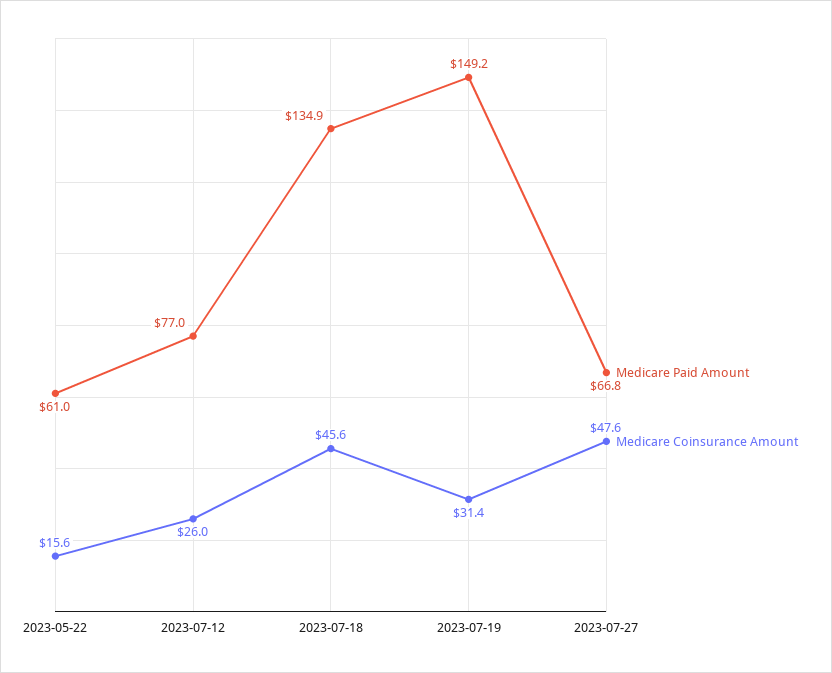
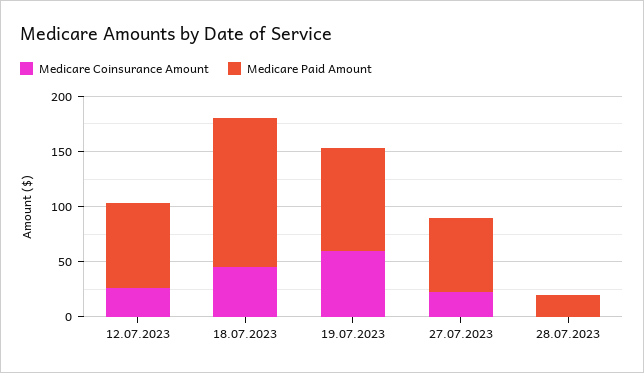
Medicare Paid Amount, 2023-05-22: 61 -> none
Medicare Coinsurance Amount, 2023-05-22: 15.6 -> none
Medicare Paid Amount, 2023-07-19: 149.2 -> 90
Medicare Coinsurance Amount, 2023-07-19: 31.4 -> 60
Medicare Coinsurance Amount, 2023-07-27: 47.6 -> 20
Medicare Coinsurance Amount, 28.07.2023: none -> 0
Medicare Paid Amount, 28.07.2023: none -> 20

